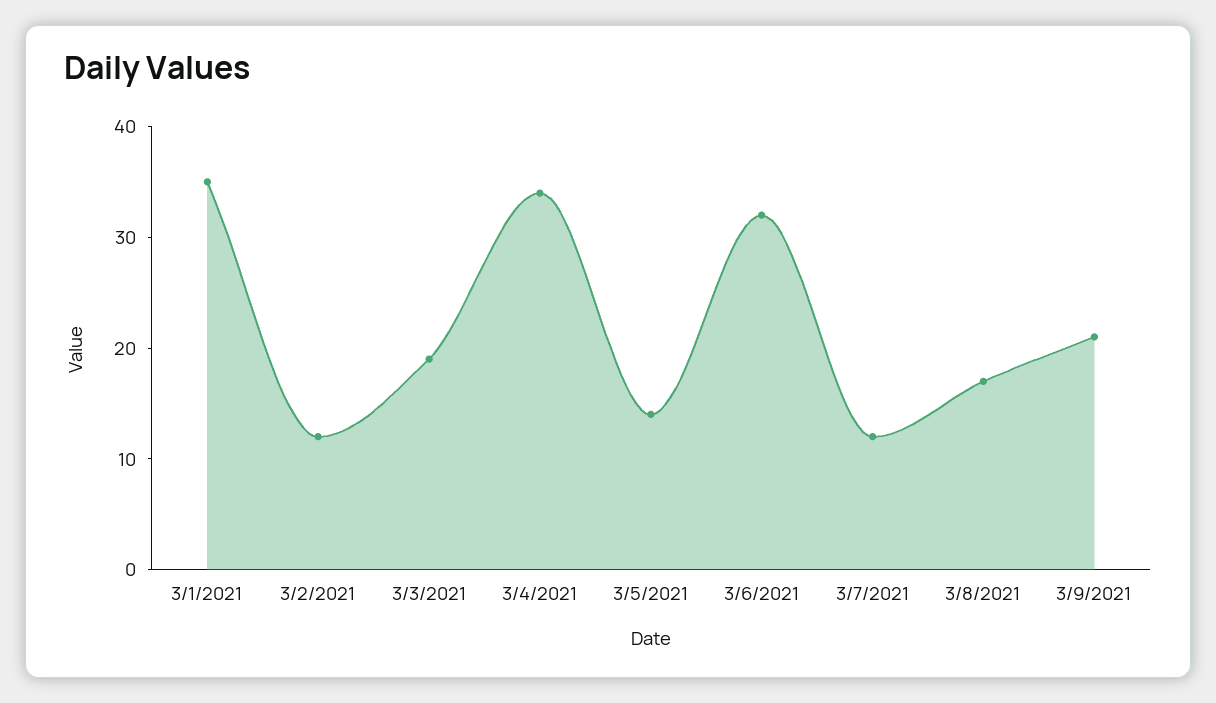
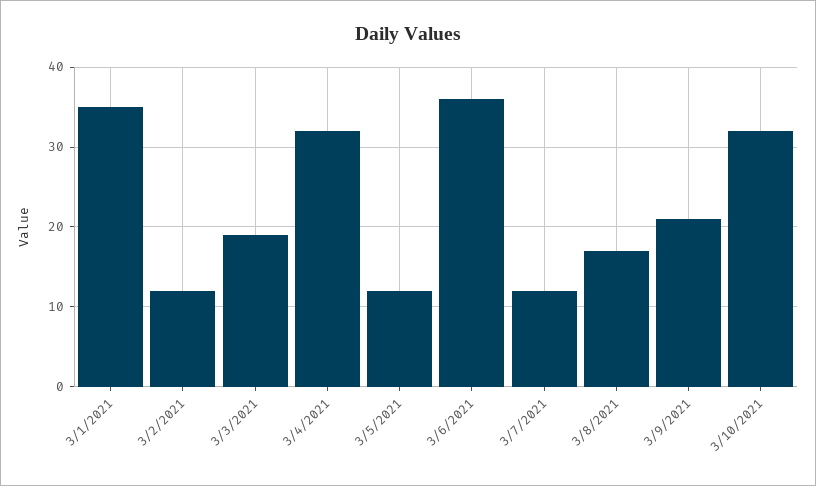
3/4/2021: 34 -> 32
3/5/2021: 14 -> 12
3/6/2021: 32 -> 36
3/10/2021: none -> 32

